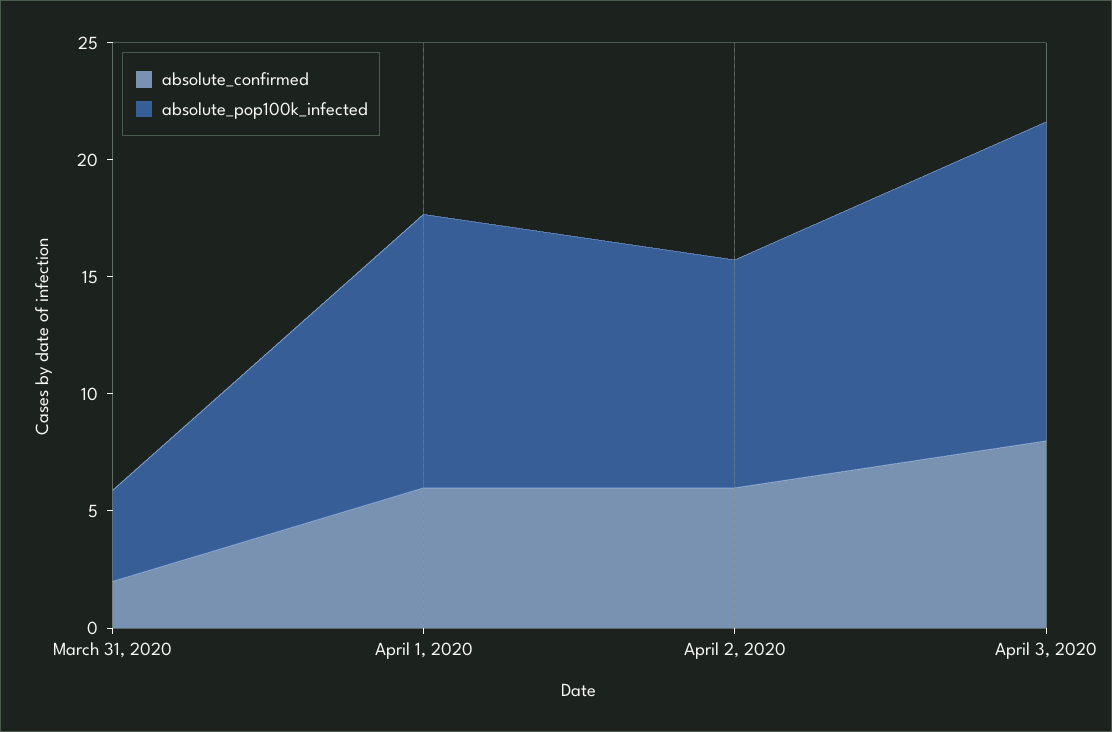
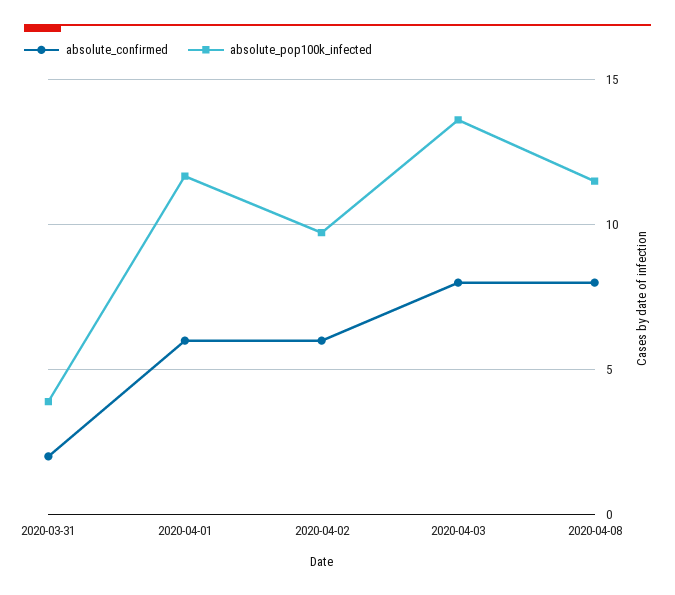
absolute_confirmed, 2020-04-08: none -> 8
absolute_pop100k_infected, 2020-04-08: none -> 11.5

